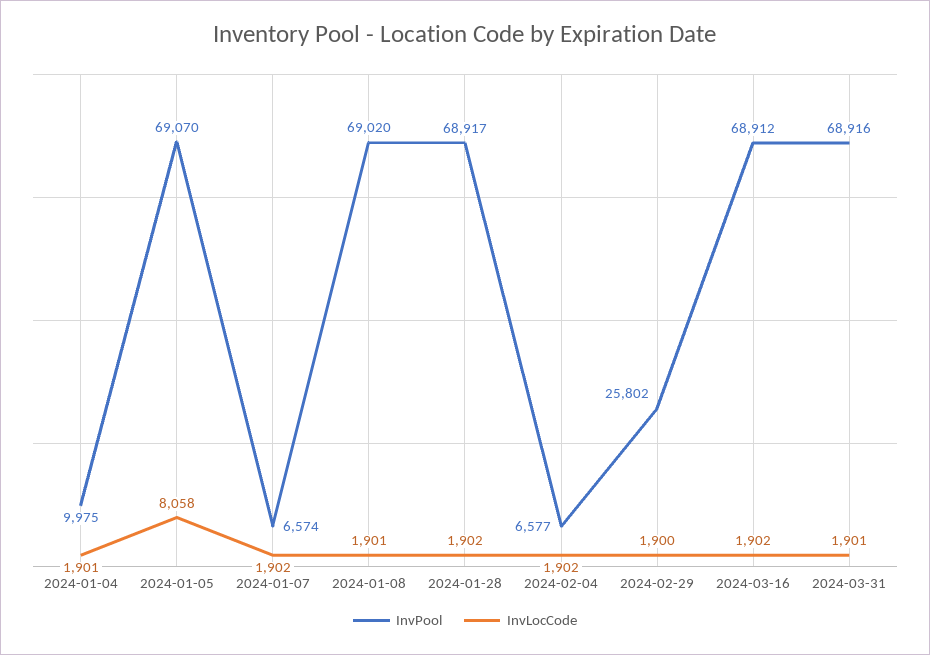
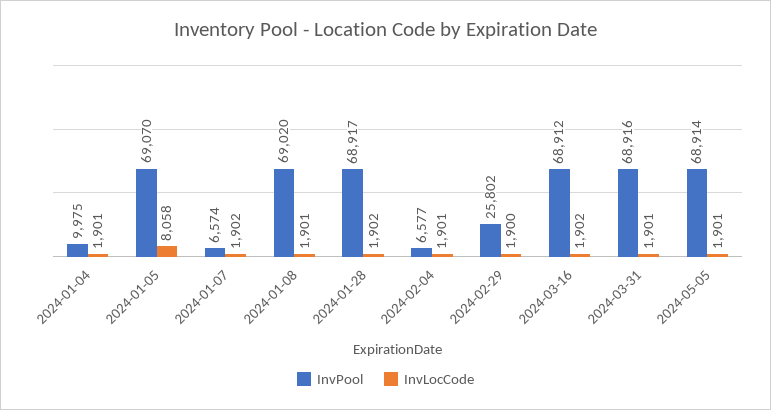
InvLocCode, 2024-02-04: 1902 -> 1901
InvPool, 2024-05-05: none -> 68914
InvLocCode, 2024-05-05: none -> 1901

